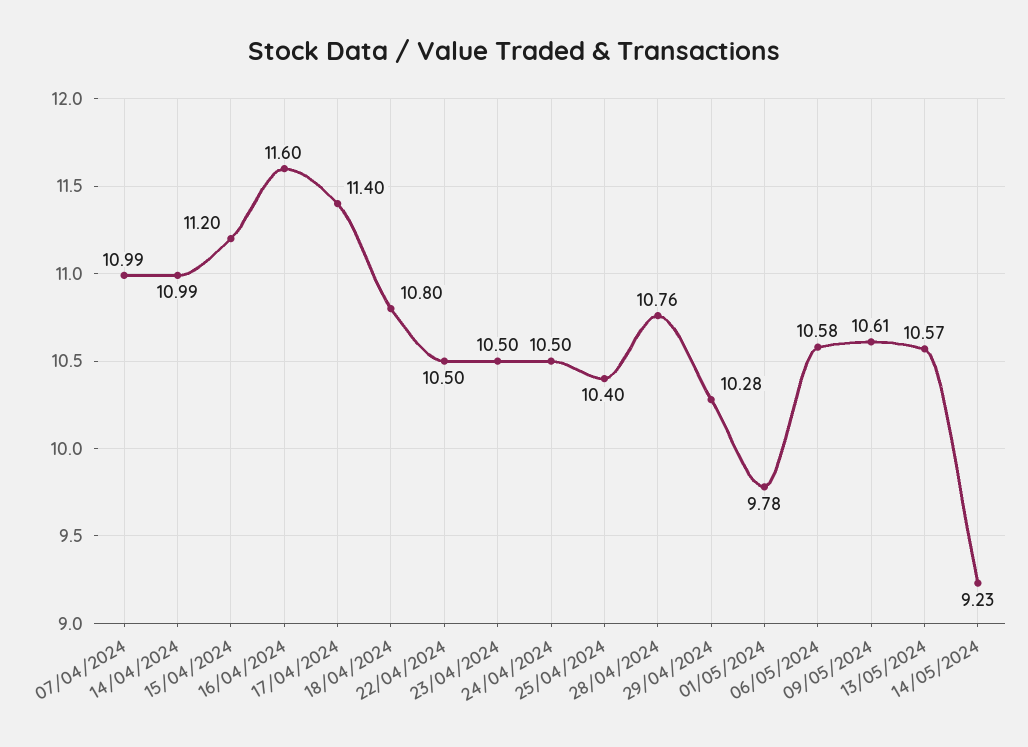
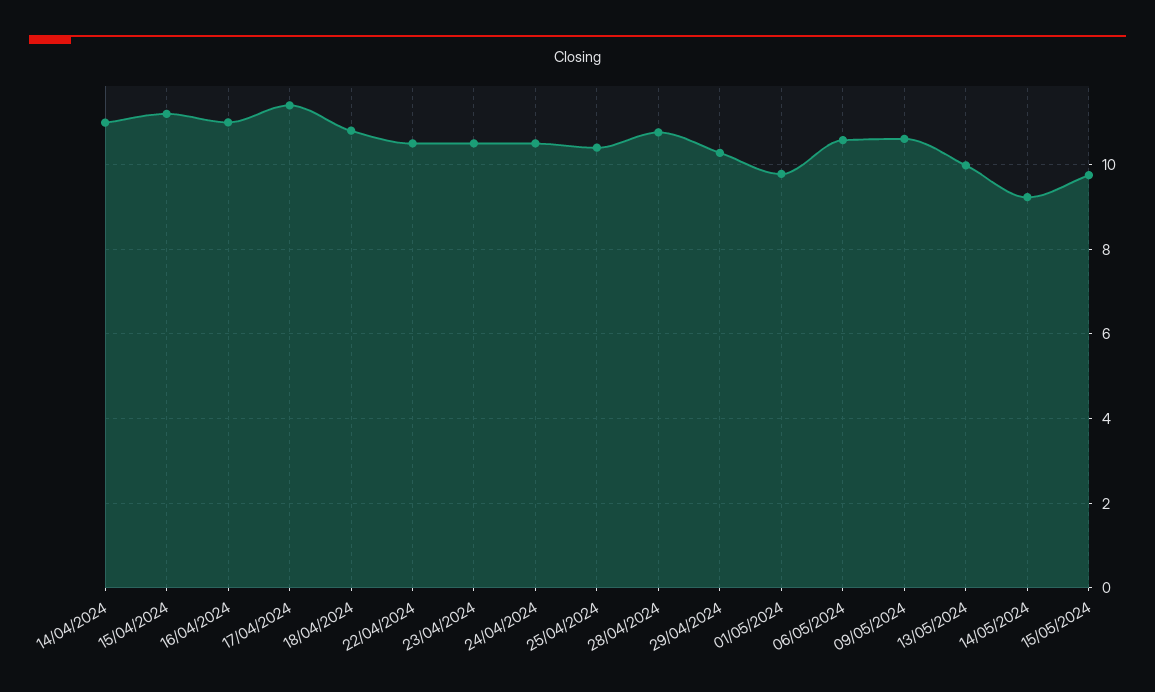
07/04/2024: 10.99 -> none
16/04/2024: 11.6 -> 11
13/05/2024: 10.57 -> 10
15/05/2024: none -> 9.8

